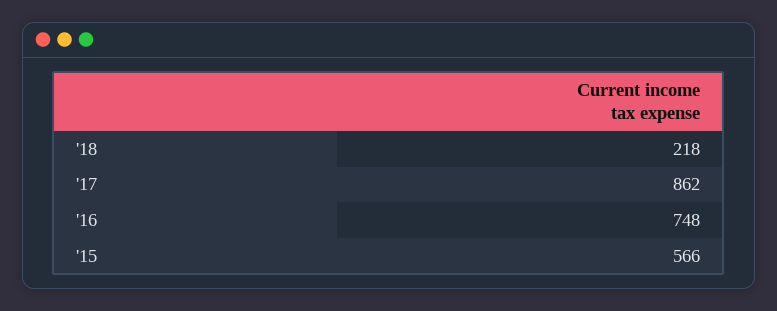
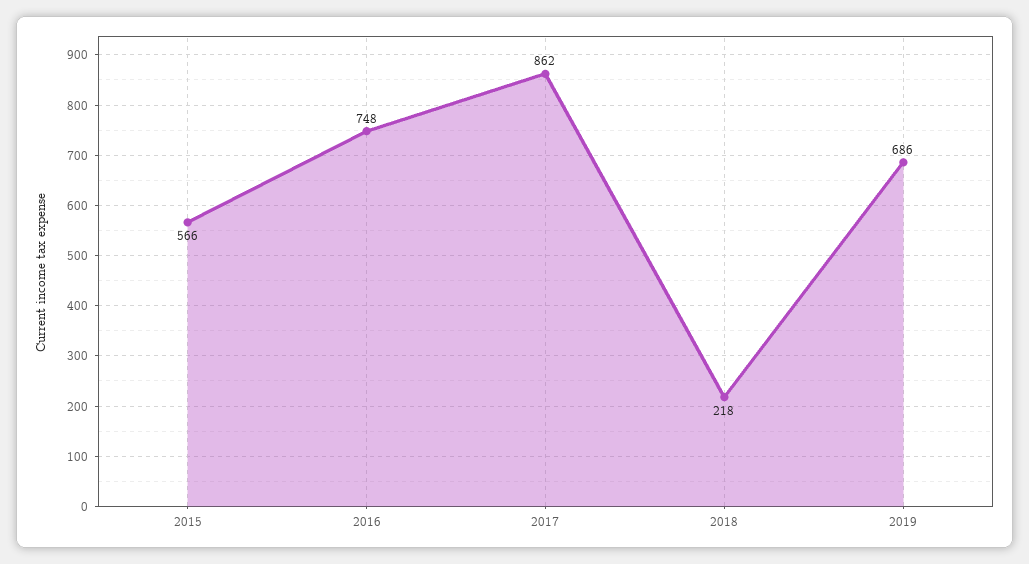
2019: none -> 686

